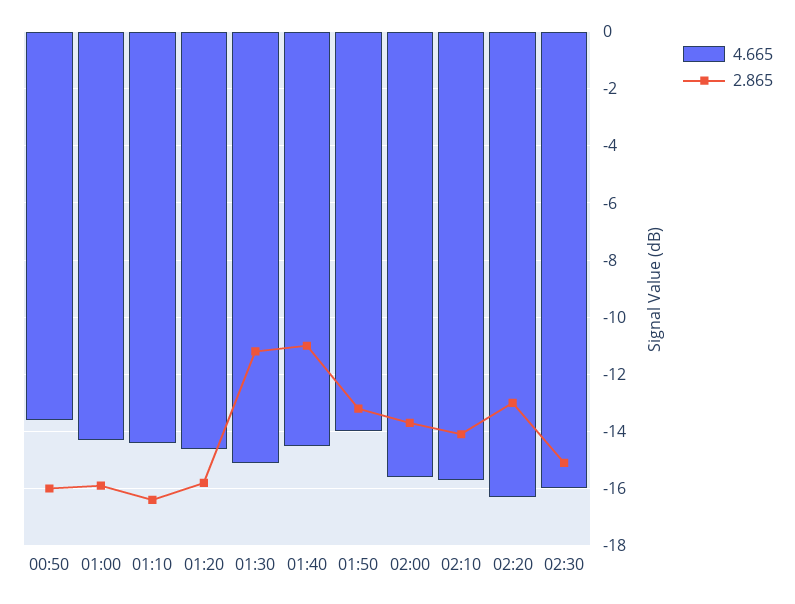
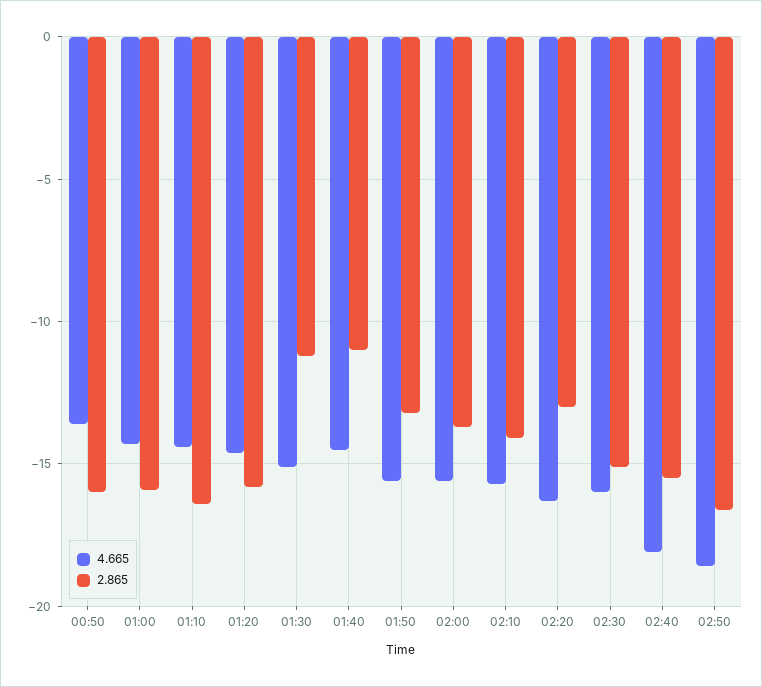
4.665, 01:50: -14 -> -15.5
4.665, 02:40: none -> -18
2.865, 02:40: none -> -15.5
4.665, 02:50: none -> -18.5
2.865, 02:50: none -> -16.5

